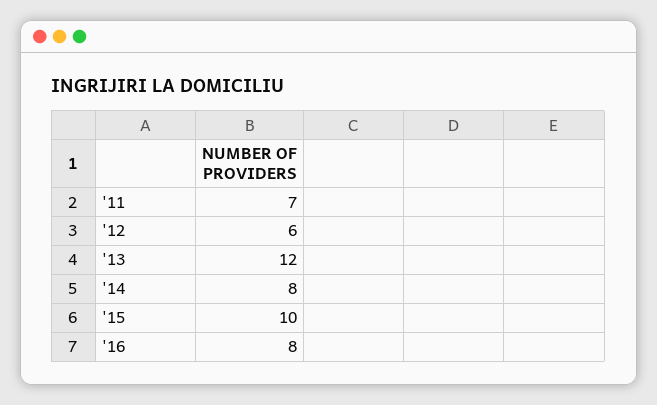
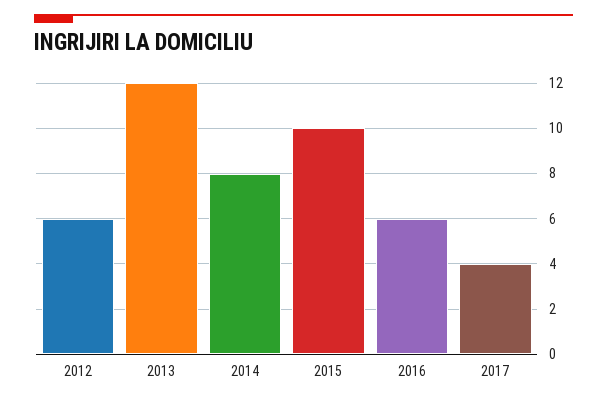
'11: 7 -> none
'16: 8 -> 6
2017: none -> 4

